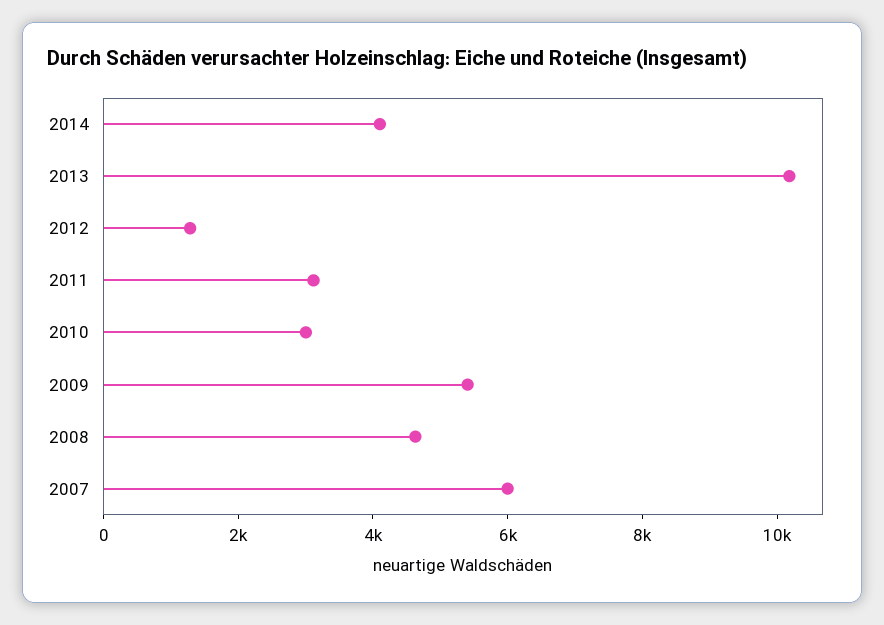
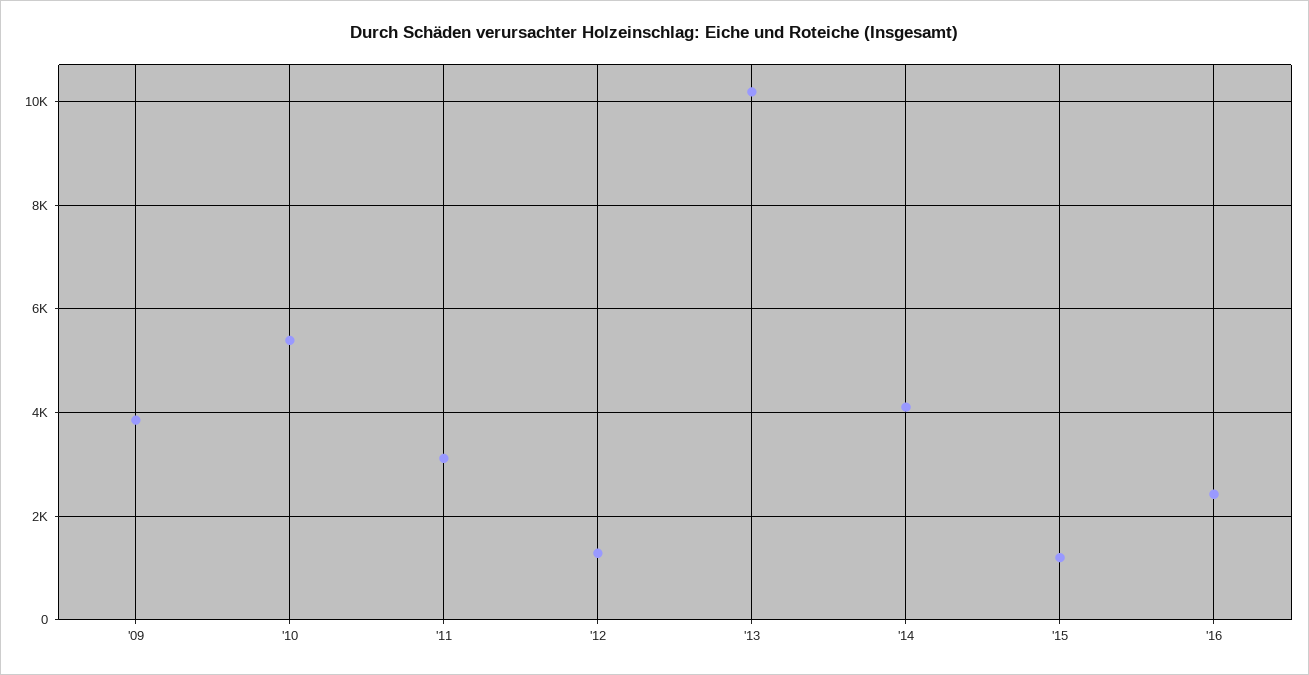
2010: 3000 -> 5400
2009: 5500 -> 3800
2008: 4500 -> none
2007: 6000 -> none
'15: none -> 1200
'16: none -> 2400

